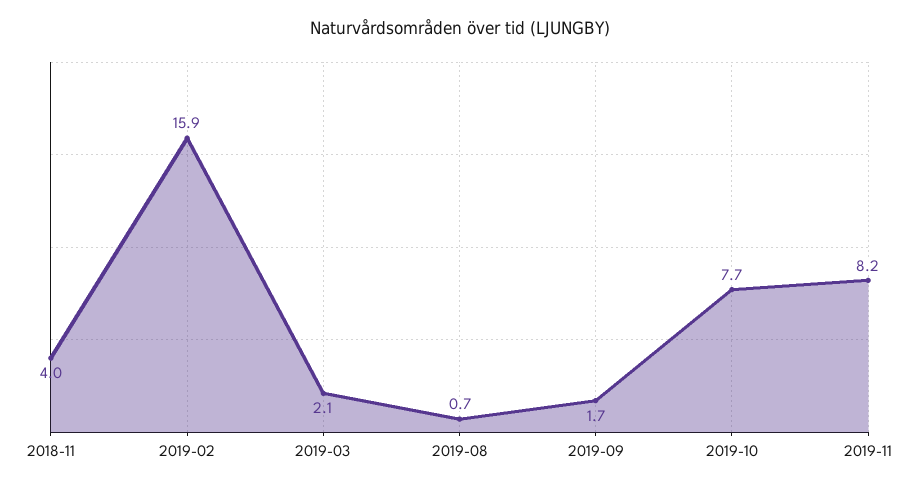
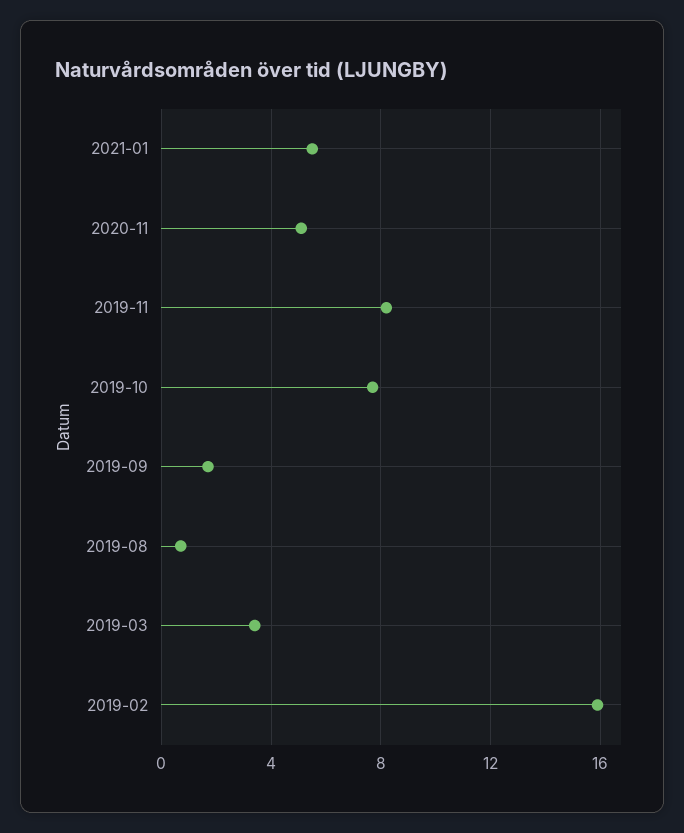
2018-11: 4 -> none
2019-03: 2.1 -> 3.5
2021-01: none -> 5.5
2020-11: none -> 5

